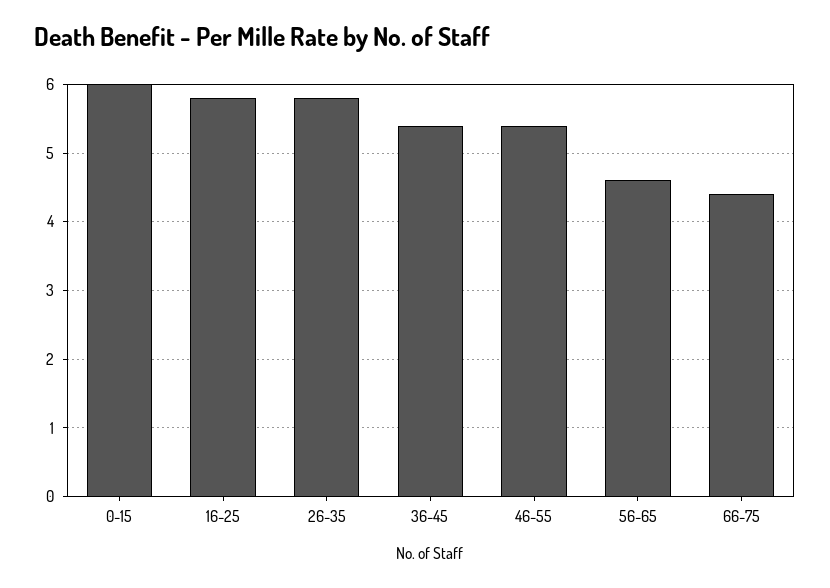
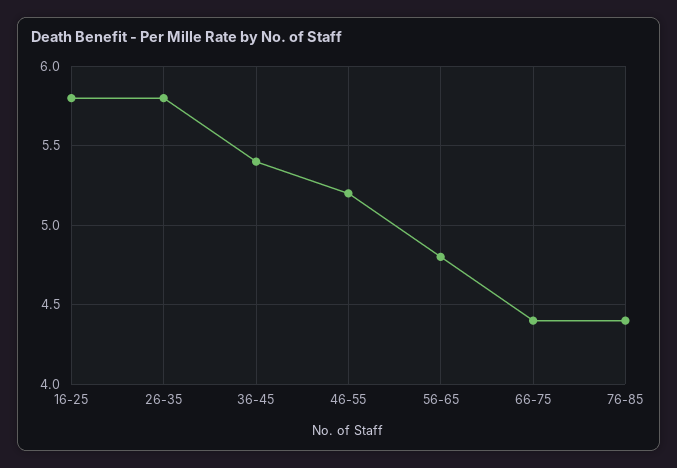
0-15: 6 -> none
46-55: 5.4 -> 5.2
56-65: 4.6 -> 4.8
76-85: none -> 4.4

